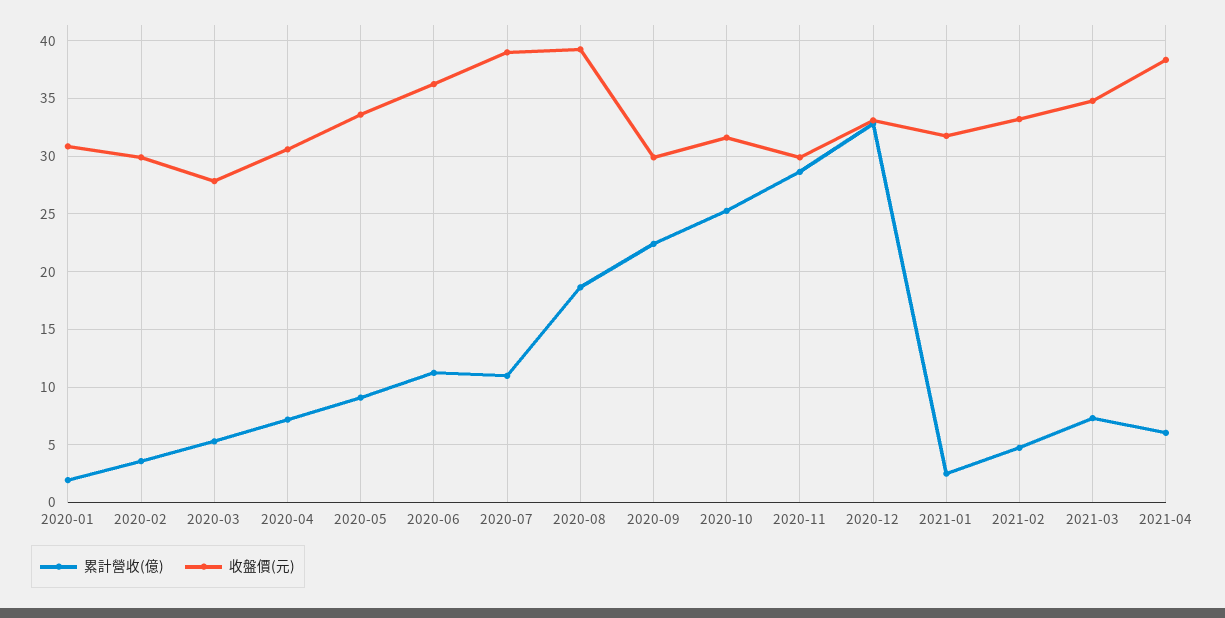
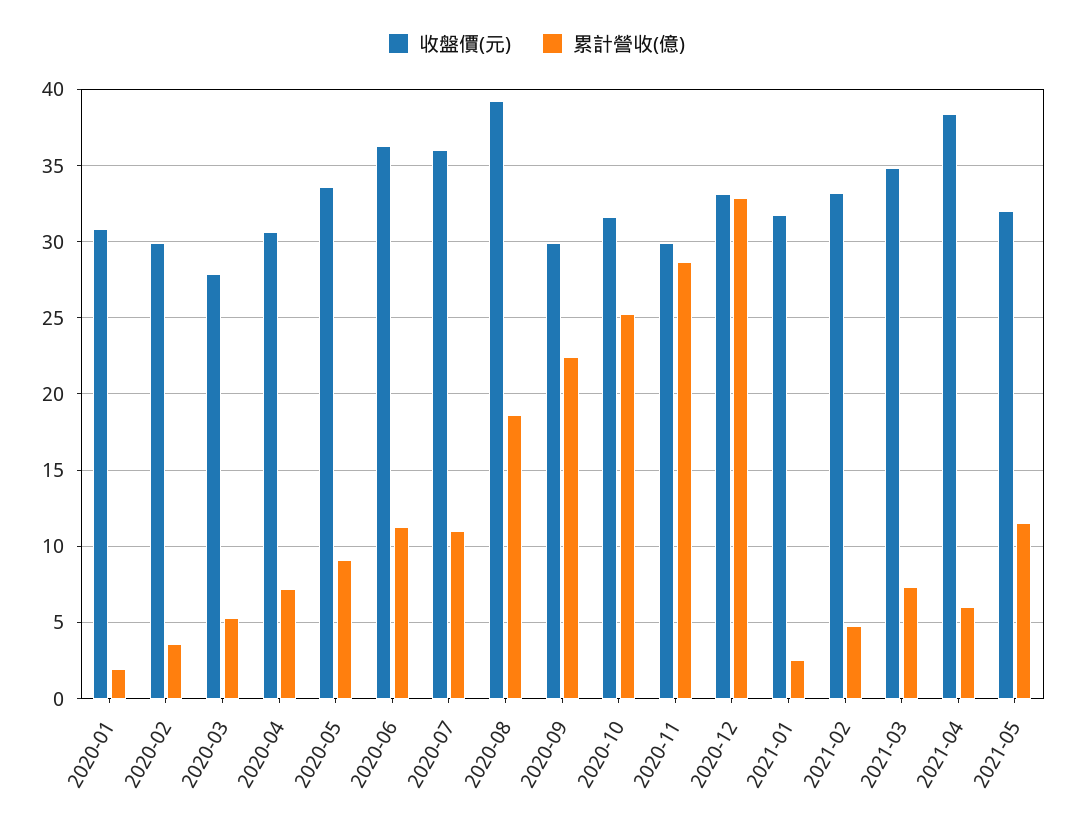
收盤價(元), 2020-07: 39 -> 36
收盤價(元), 2021-05: none -> 32
累計營收(億), 2021-05: none -> 11.5

